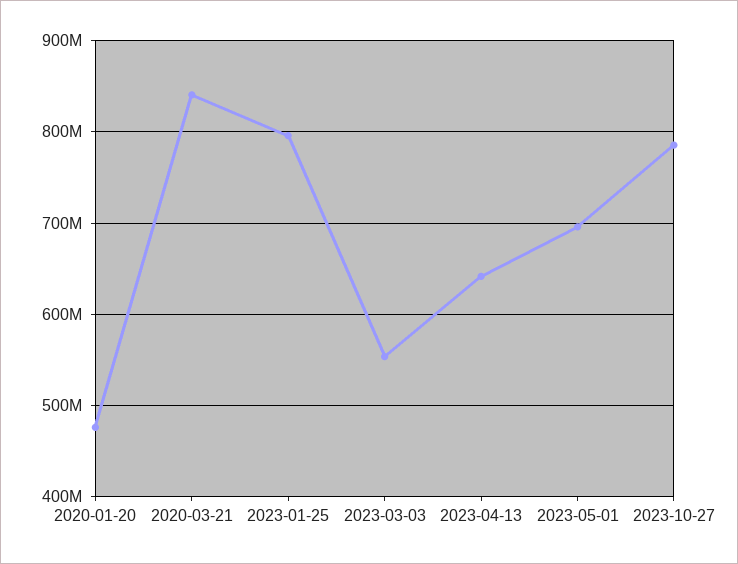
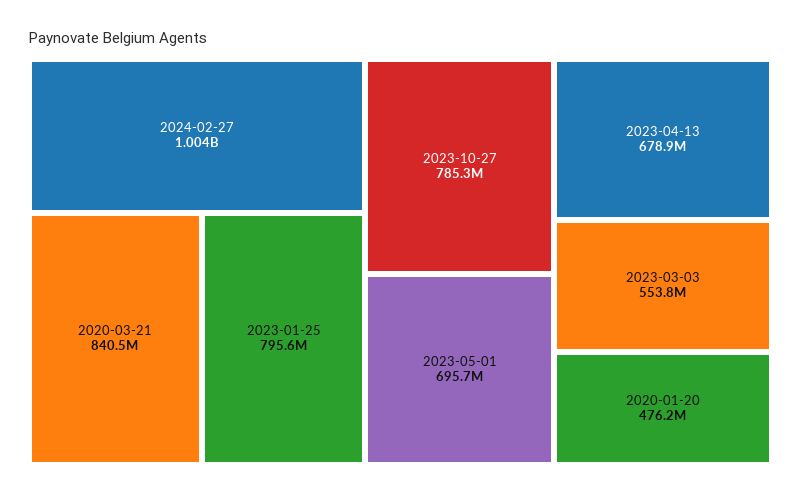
2023-04-13: 640000000 -> 678900000
2024-02-27: none -> 1004000000

